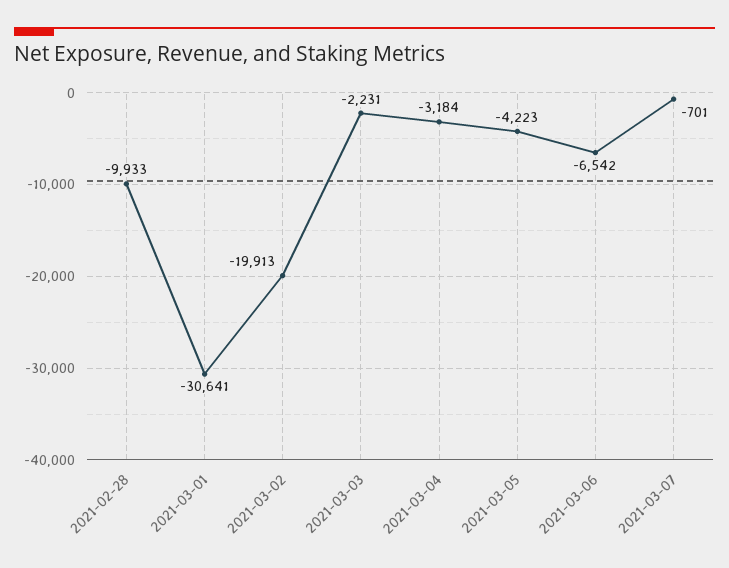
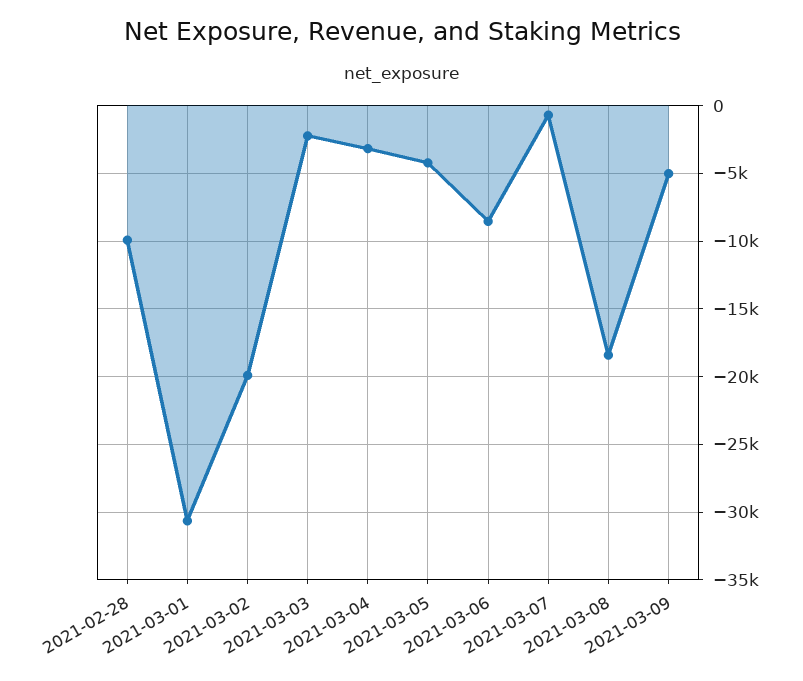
2021-03-06: -6542 -> -8500
2021-03-08: none -> -18500
2021-03-09: none -> -5000

